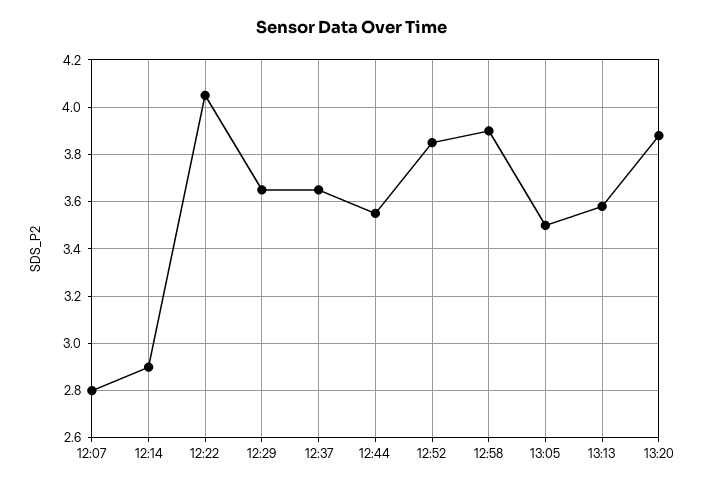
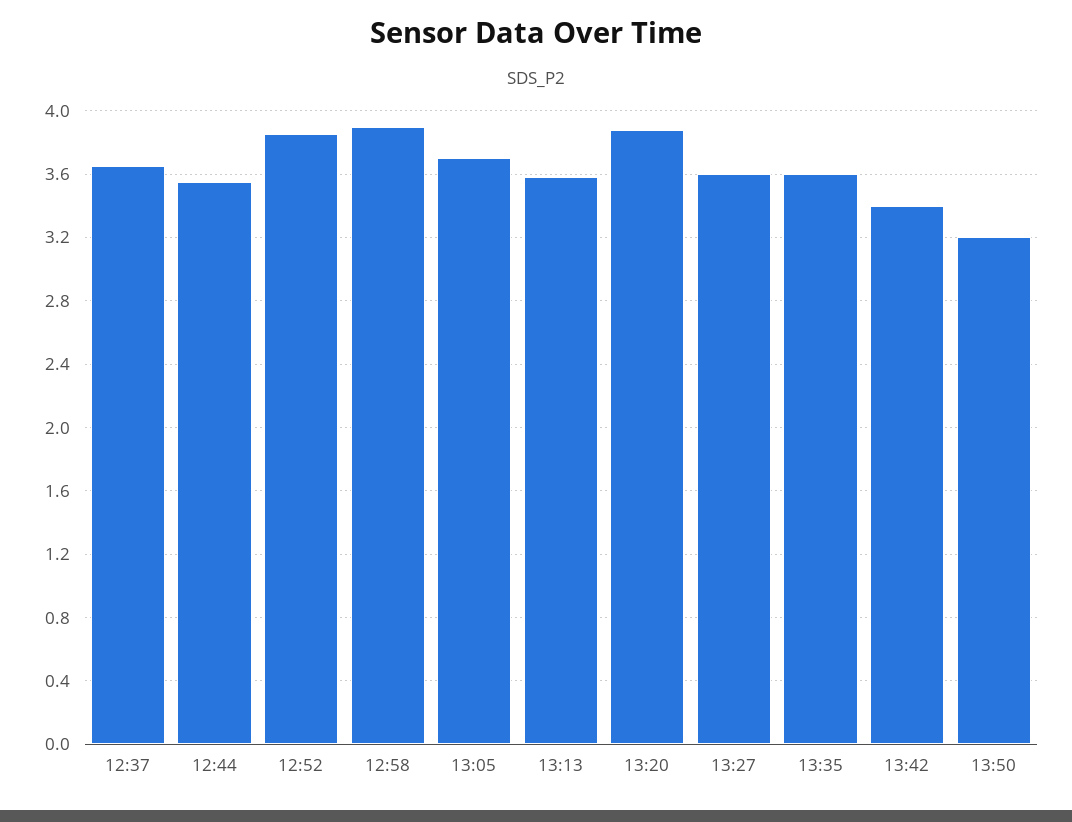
12:07: 2.8 -> none
12:14: 2.9 -> none
12:22: 4.05 -> none
12:29: 3.65 -> none
13:05: 3.5 -> 3.7
13:27: none -> 3.6
13:35: none -> 3.6
13:42: none -> 3.4
13:50: none -> 3.2

